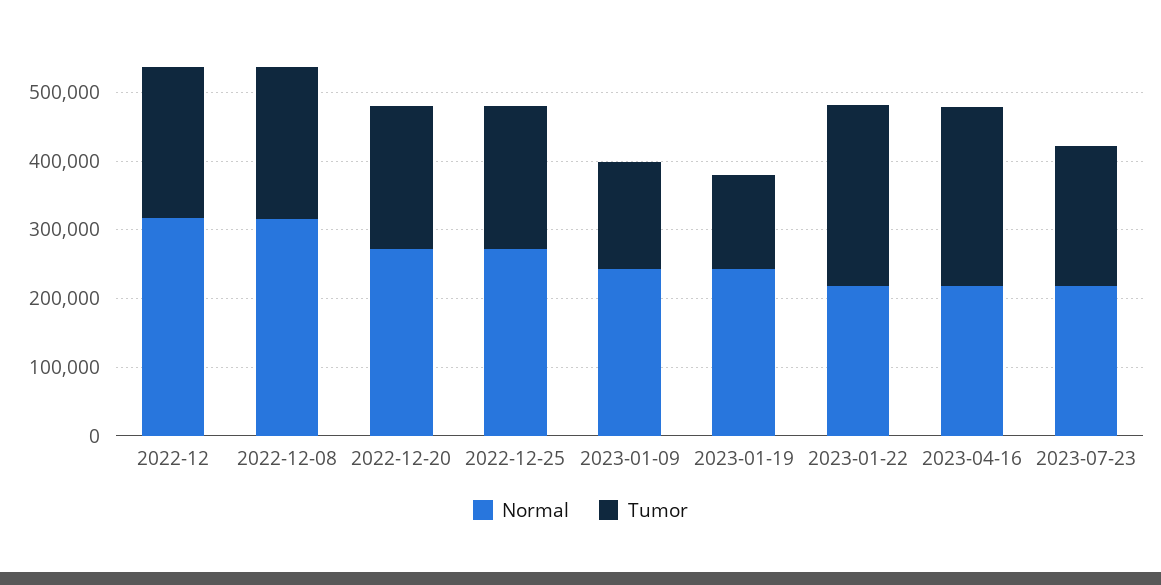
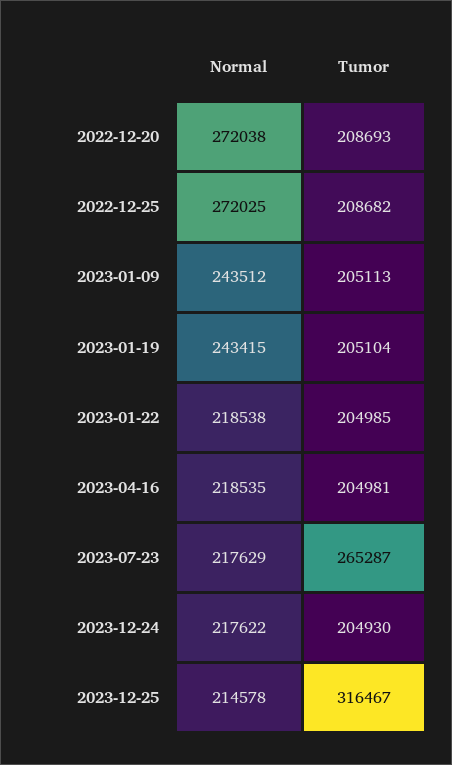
Normal, 2022-12: 320000 -> none
Tumor, 2022-12: 220000 -> none
Normal, 2022-12-08: 320000 -> none
Tumor, 2022-12-08: 220000 -> none
Tumor, 2023-01-09: 160000 -> 205113
Tumor, 2023-01-19: 140000 -> 205104
Tumor, 2023-01-22: 260000 -> 204985
Tumor, 2023-04-16: 260000 -> 204981
Tumor, 2023-07-23: 200000 -> 265287
Normal, 2023-12-24: none -> 217622
Tumor, 2023-12-24: none -> 204930
Normal, 2023-12-25: none -> 214578
Tumor, 2023-12-25: none -> 316467

